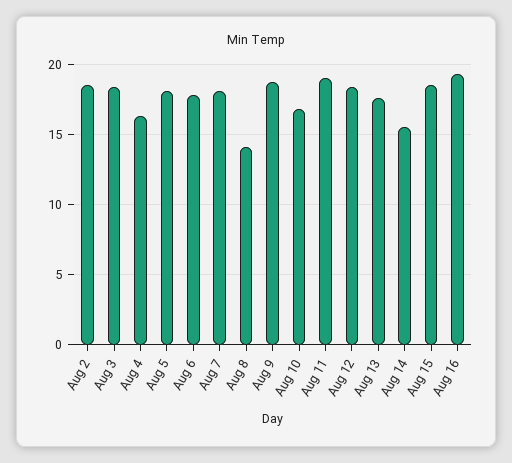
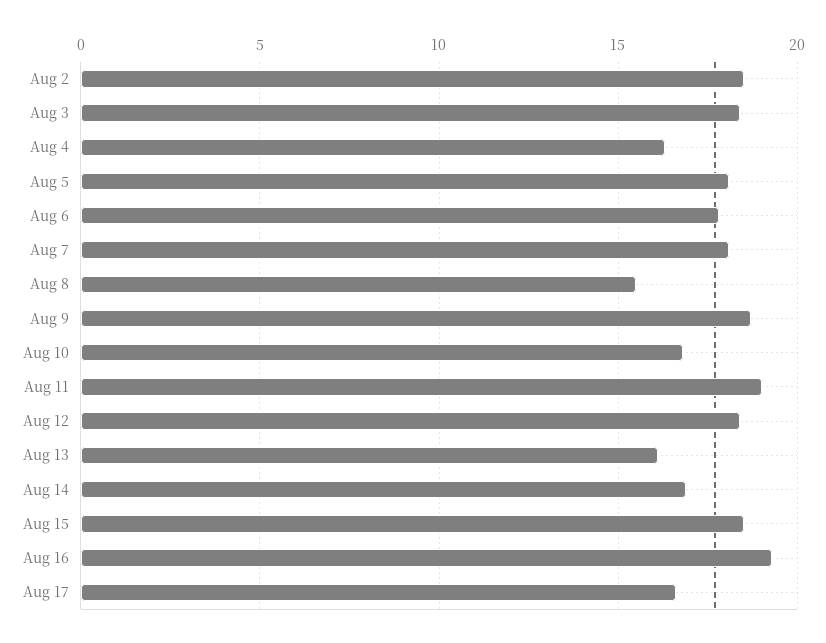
Aug 8: 14 -> 15.5
Aug 13: 17.5 -> 16
Aug 14: 15.5 -> 17
Aug 17: none -> 16.5

